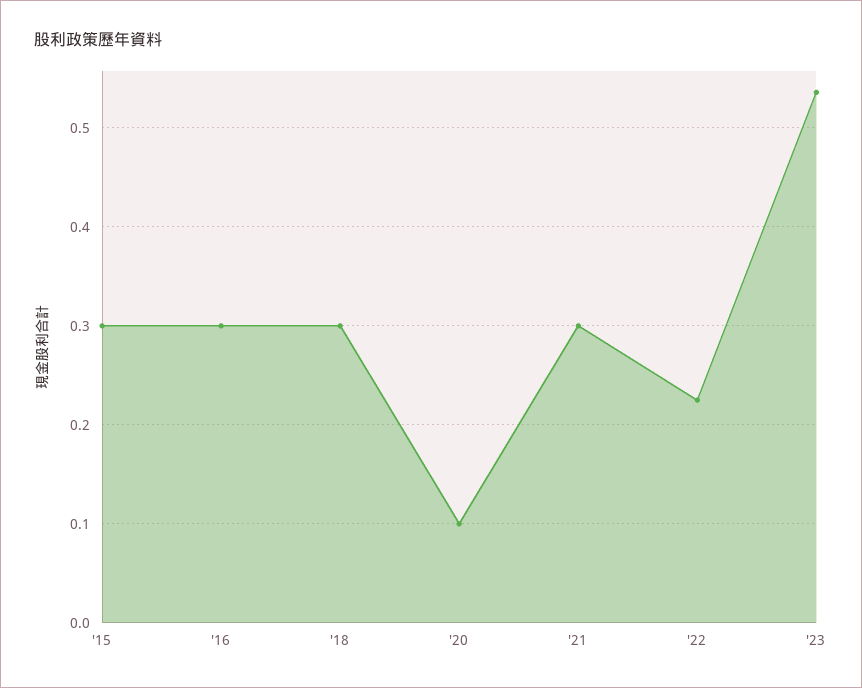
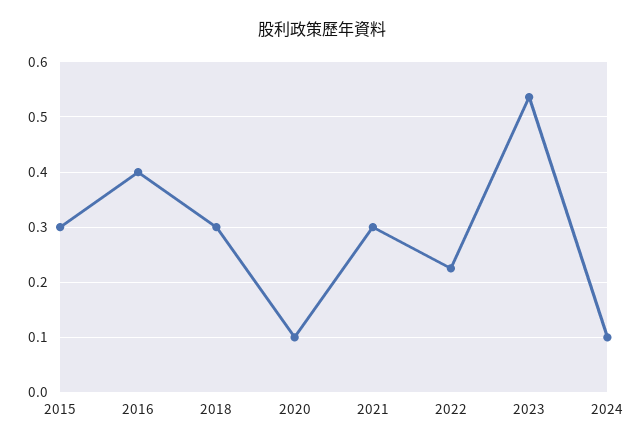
'16: 0.3 -> 0.4
2024: none -> 0.1

